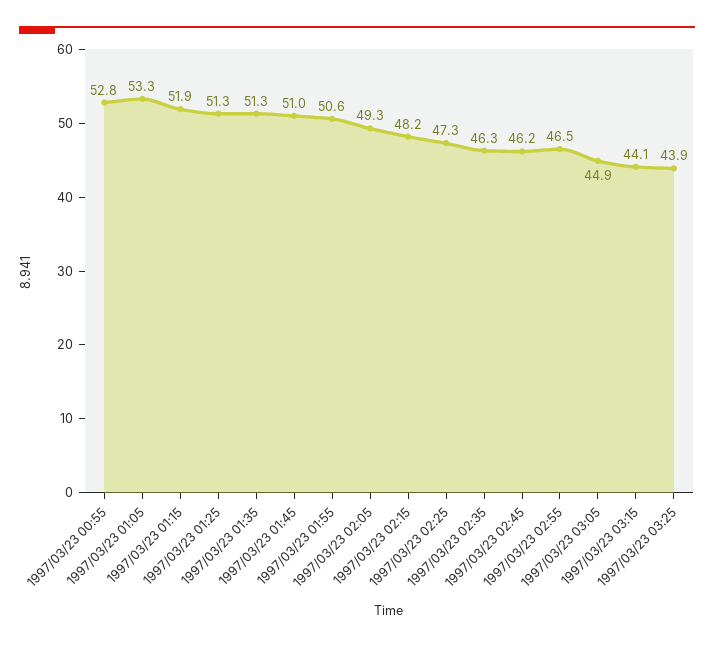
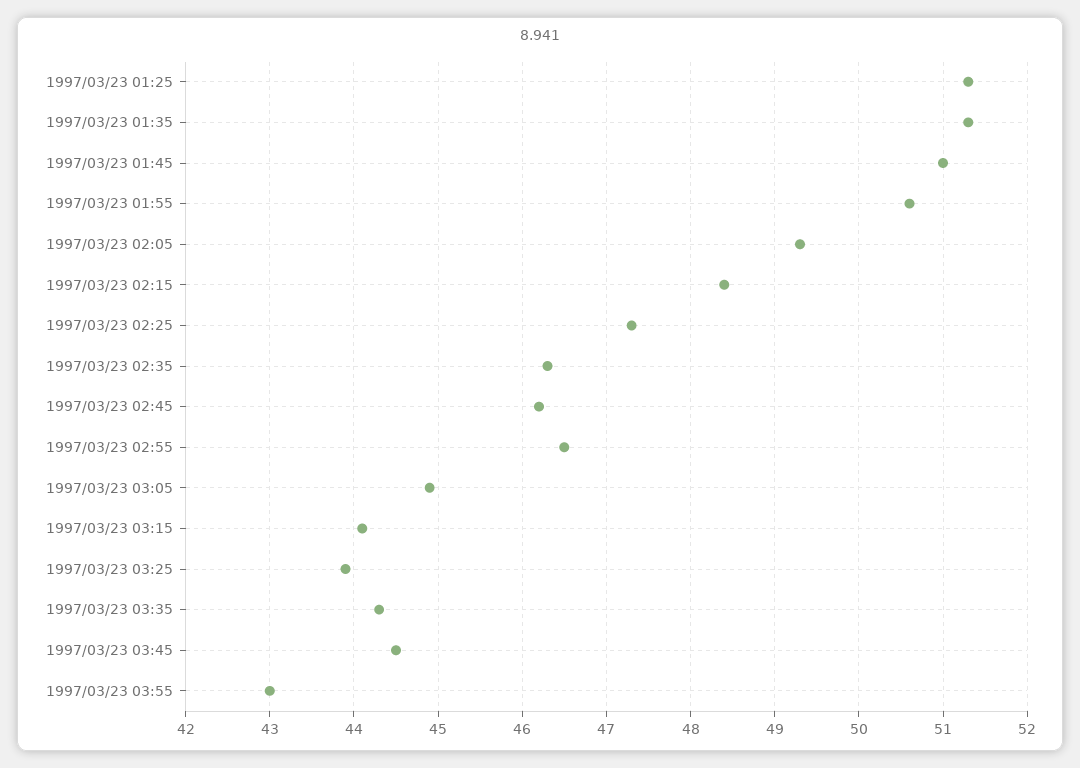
1997/03/23 00:55: 52.8 -> none
1997/03/23 01:05: 53.3 -> none
1997/03/23 01:15: 51.9 -> none
1997/03/23 02:15: 48.2 -> 48.4
1997/03/23 03:35: none -> 44.3
1997/03/23 03:45: none -> 44.5
1997/03/23 03:55: none -> 43

